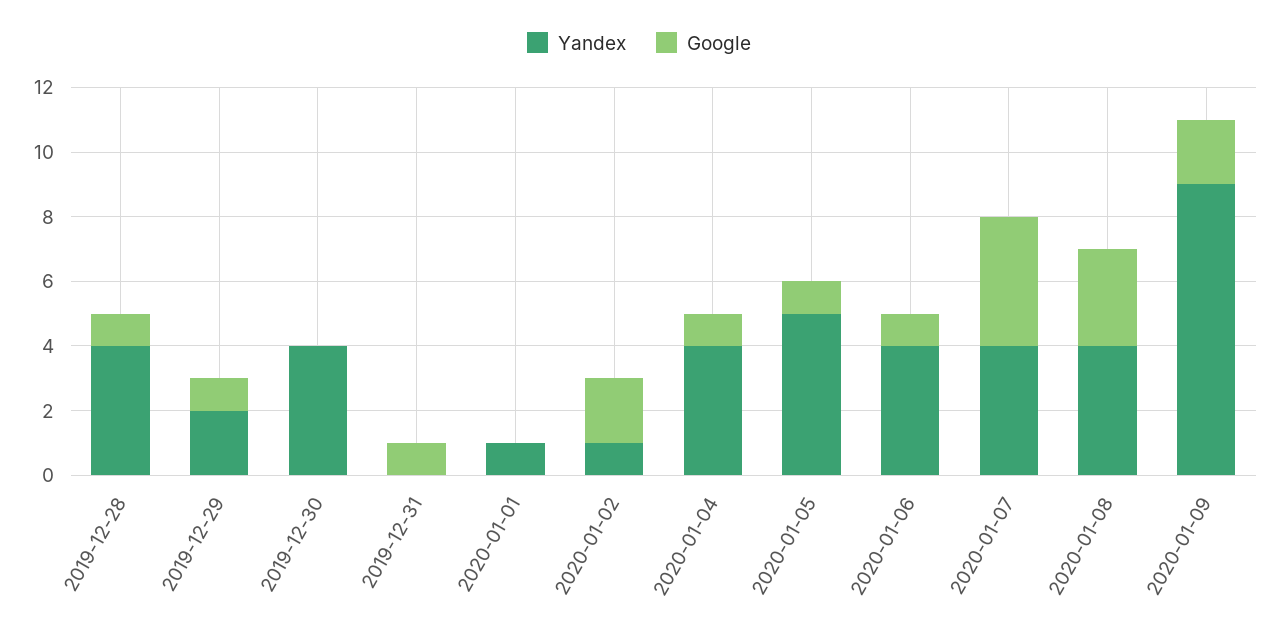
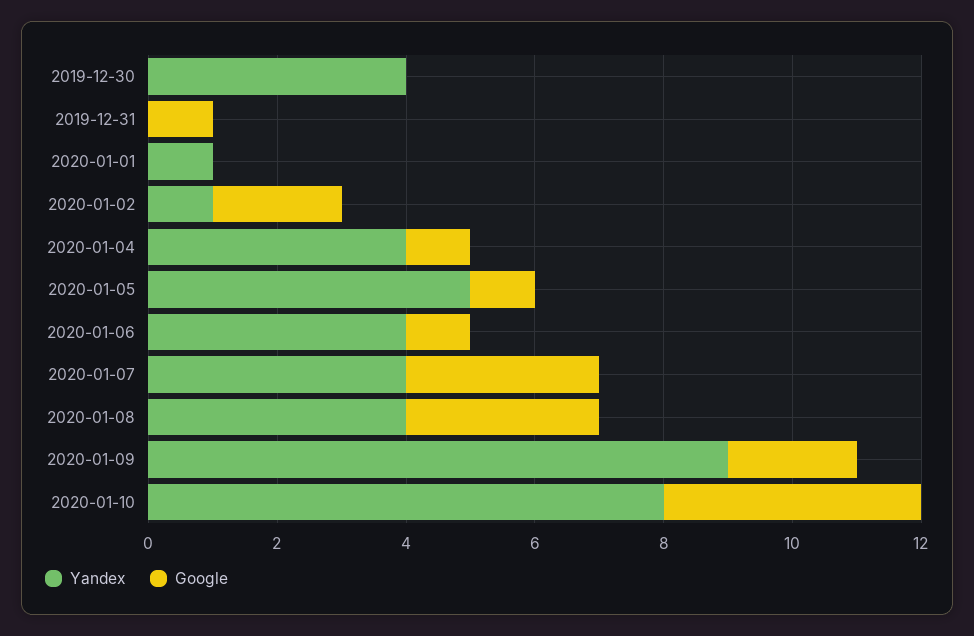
Yandex, 2019-12-28: 4 -> none
Google, 2019-12-28: 1 -> none
Yandex, 2019-12-29: 2 -> none
Google, 2019-12-29: 1 -> none
Google, 2020-01-07: 4 -> 3
Yandex, 2020-01-10: none -> 8
Google, 2020-01-10: none -> 4

